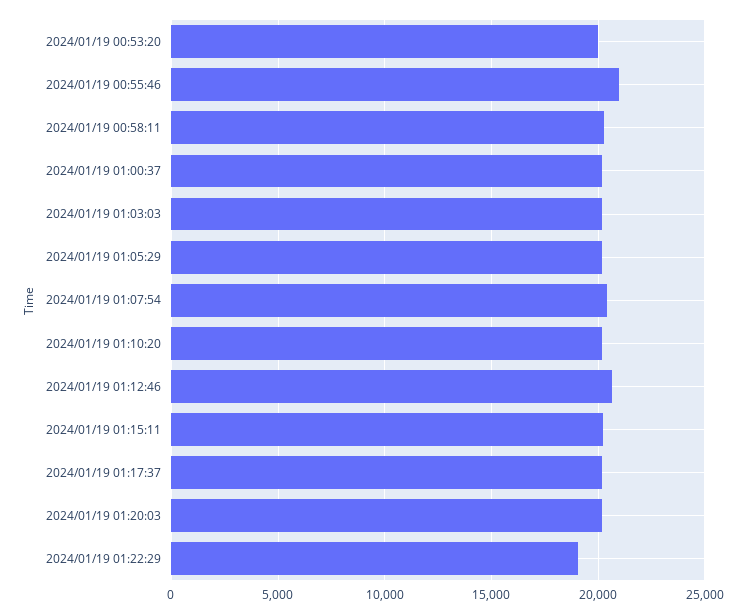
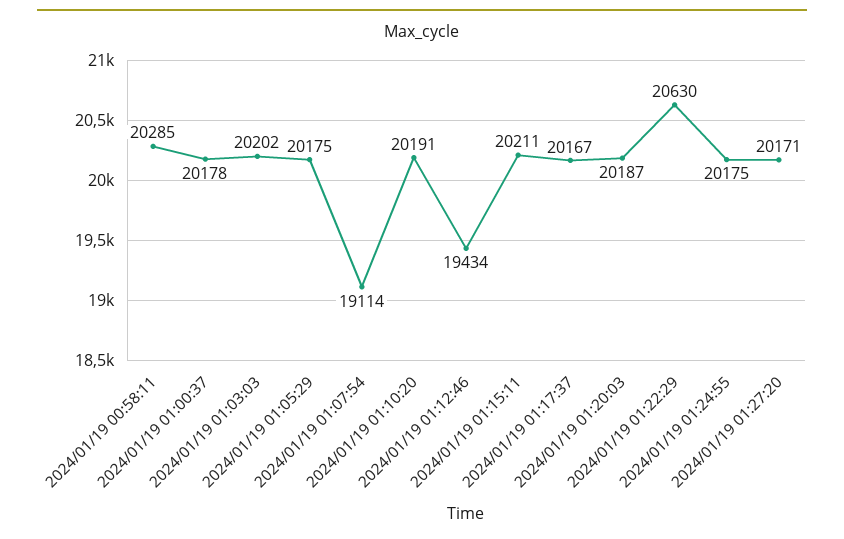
2024/01/19 00:53:20: 20000 -> none
2024/01/19 00:55:46: 21000 -> none
2024/01/19 01:07:54: 20500 -> 19114
2024/01/19 01:12:46: 20500 -> 19434
2024/01/19 01:22:29: 19000 -> 20630
2024/01/19 01:24:55: none -> 20175
2024/01/19 01:27:20: none -> 20171

